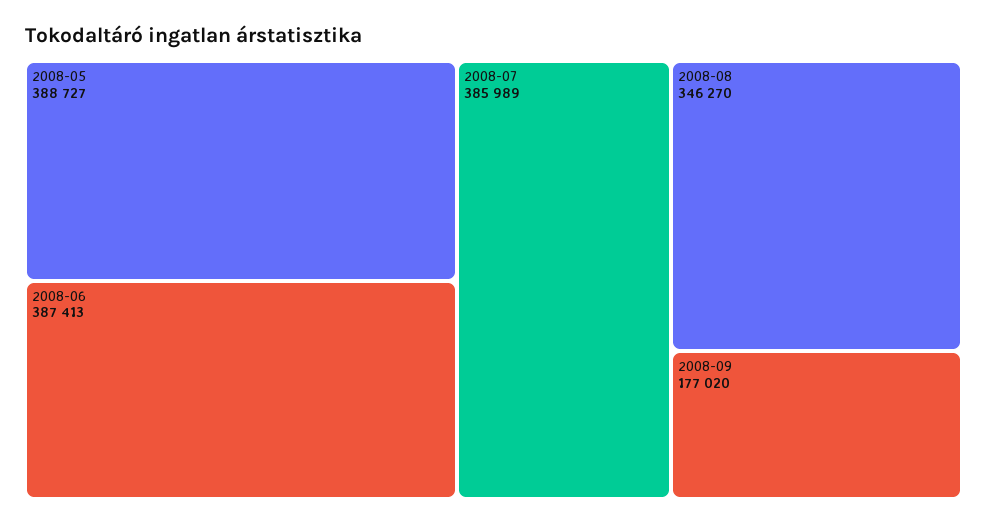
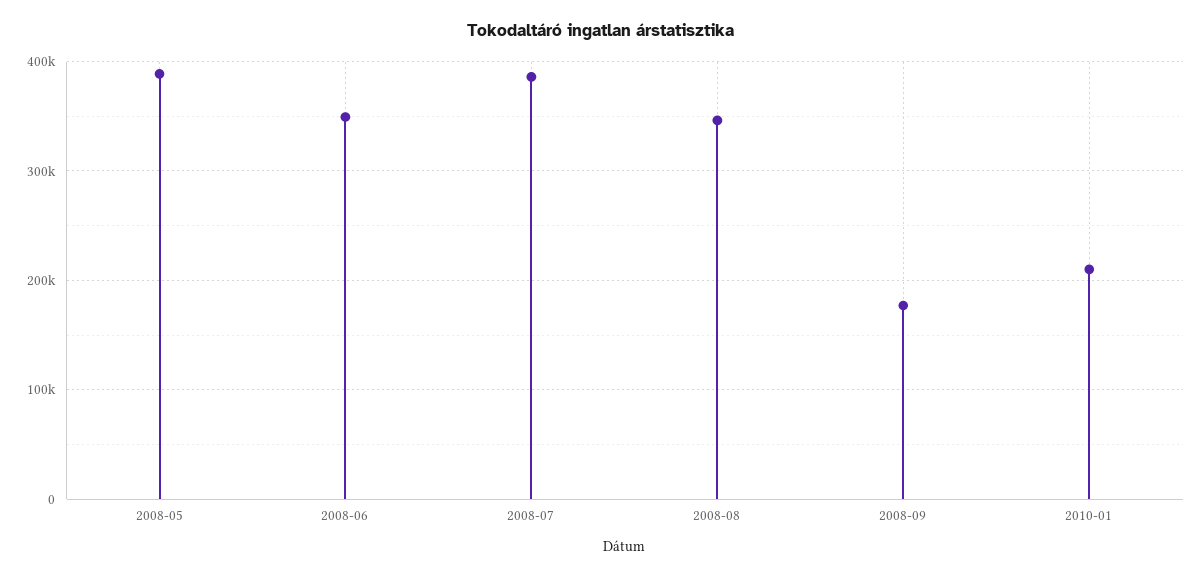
2008-06: 387413 -> 350000
2010-01: none -> 210000

